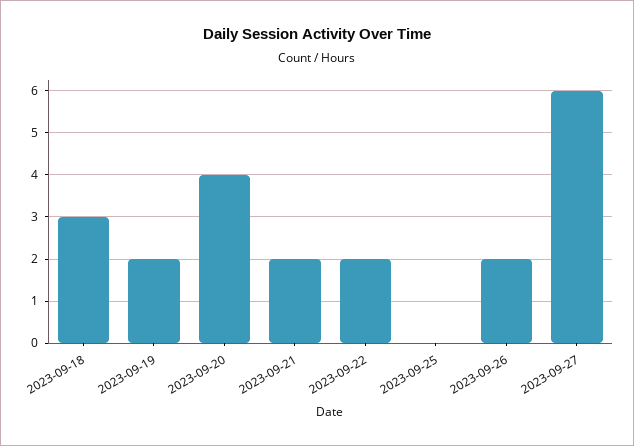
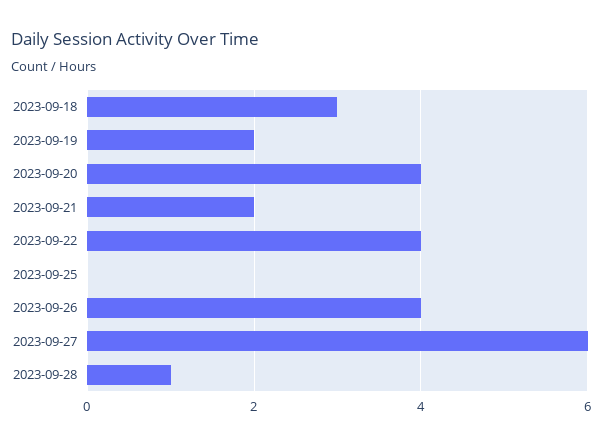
2023-09-22: 2 -> 4
2023-09-26: 2 -> 4
2023-09-28: none -> 1

